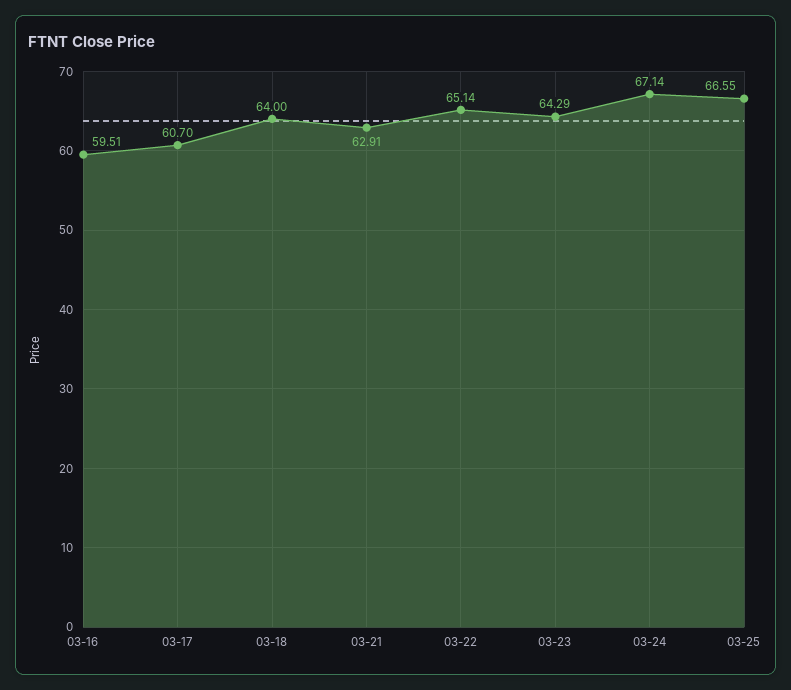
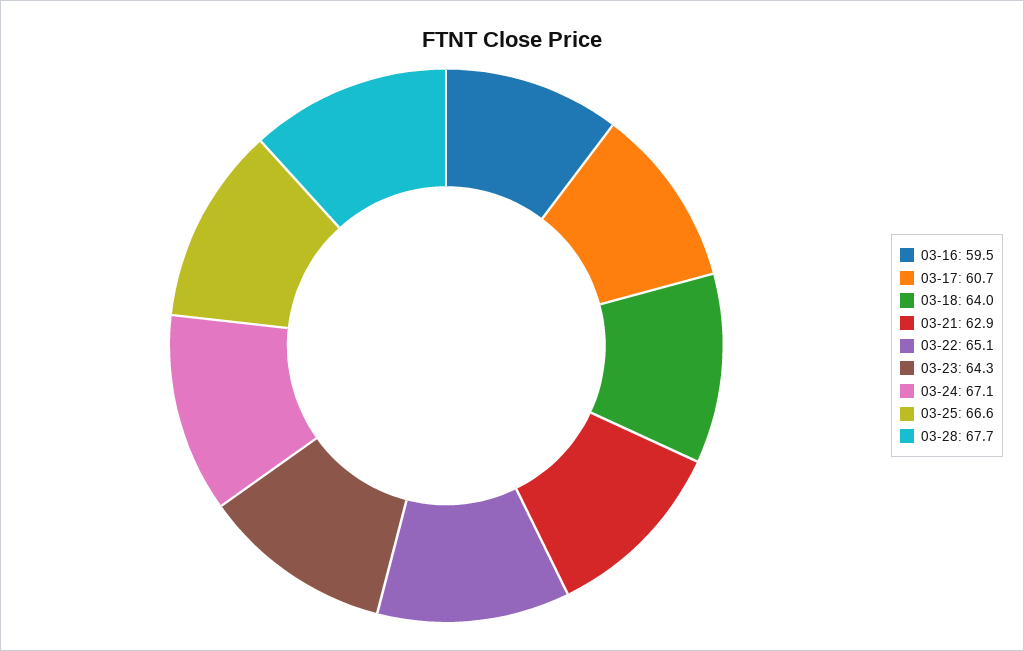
03-28: none -> 67.7

